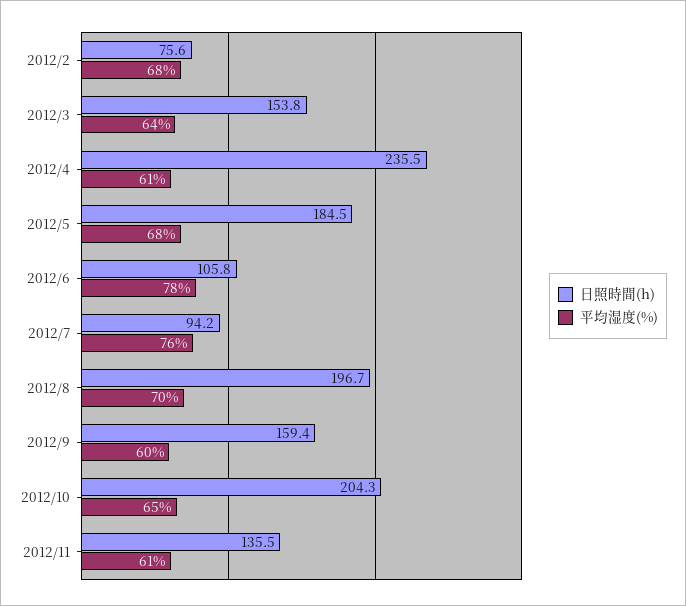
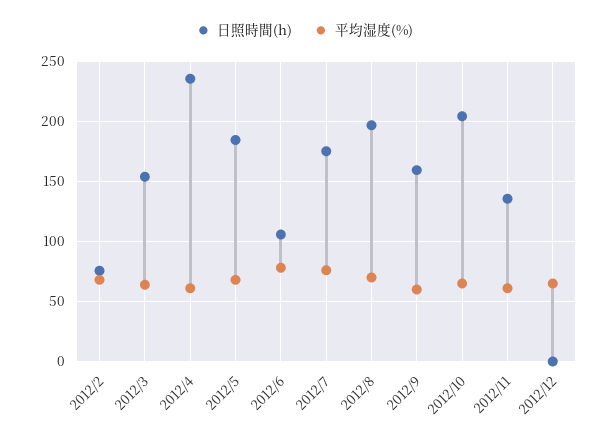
日照時間(h), 2012/7: 94.2 -> 175
日照時間(h), 2012/12: none -> 0
平均湿度(%), 2012/12: none -> 65

